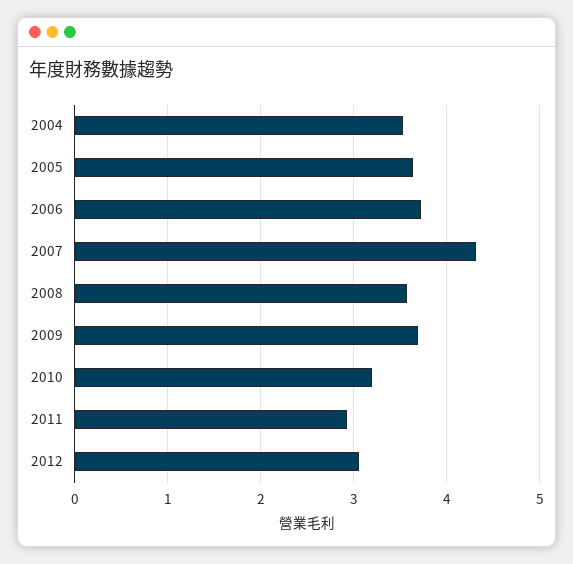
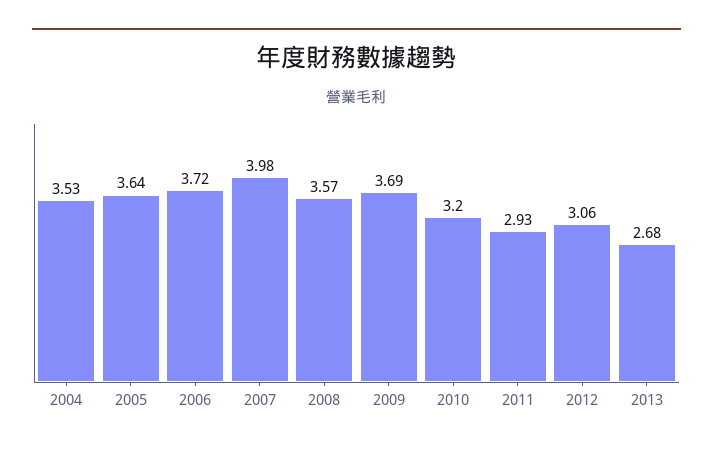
2007: 4.3 -> 3.98
2013: none -> 2.68

